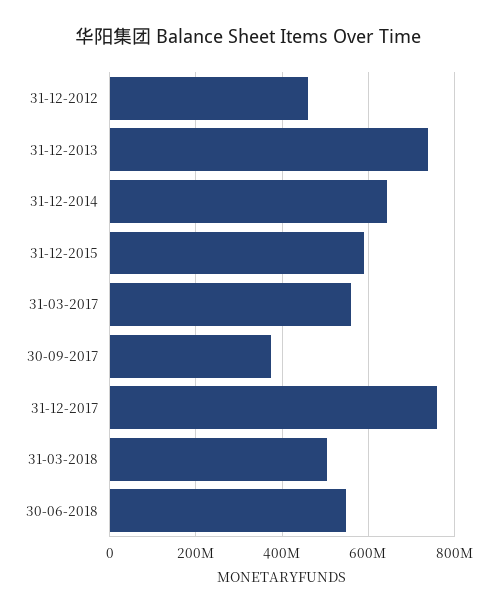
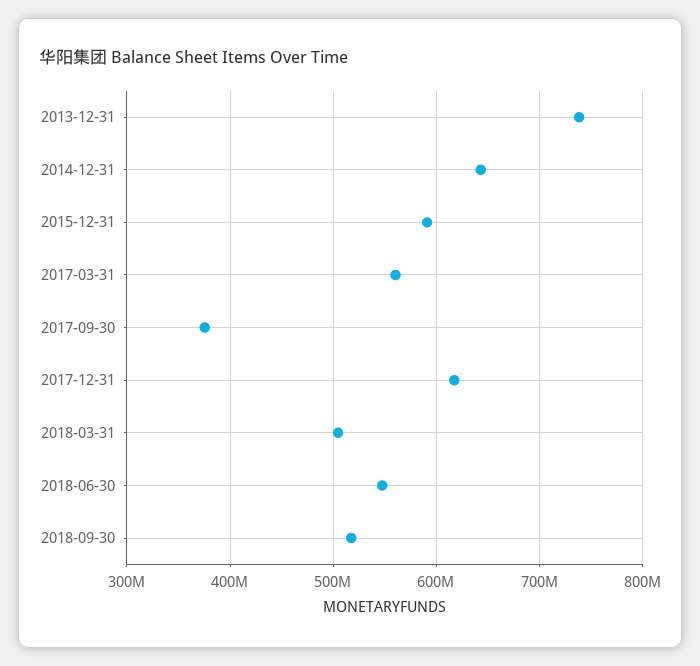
31-12-2012: 460000000 -> none
31-12-2017: 760000000 -> 620000000
2018-09-30: none -> 520000000

